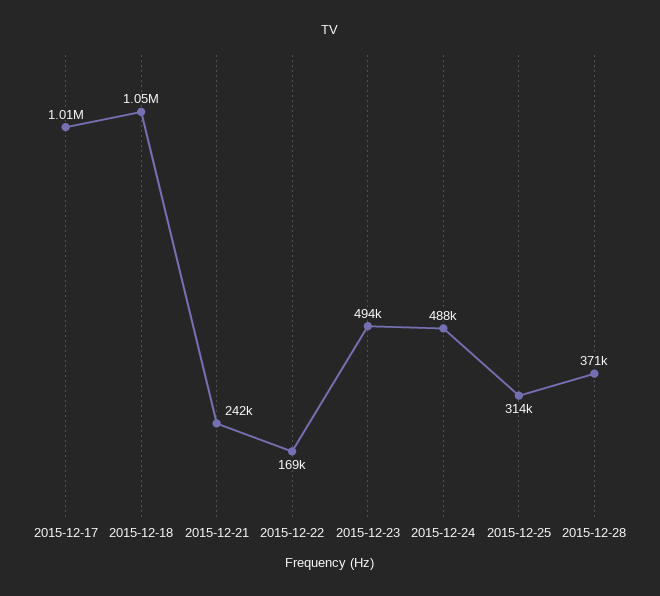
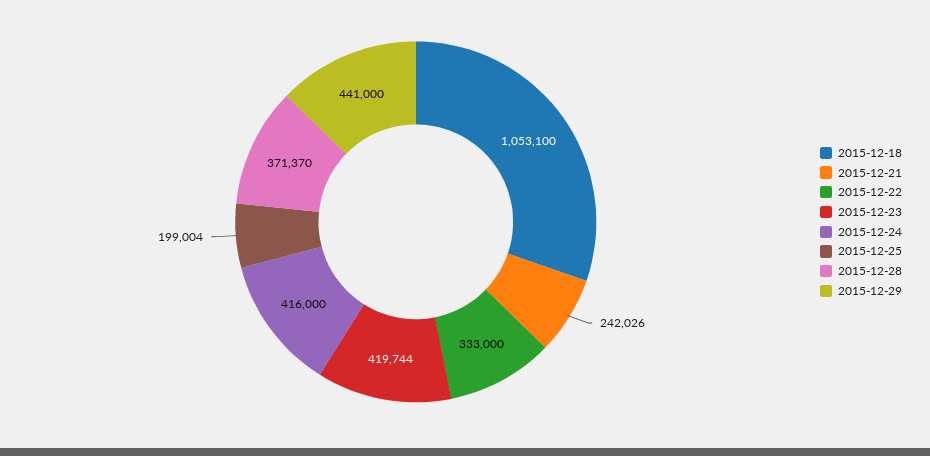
2015-12-17: 1010000 -> none
2015-12-22: 169000 -> 333000
2015-12-23: 494000 -> 419744
2015-12-24: 488000 -> 416000
2015-12-25: 314000 -> 199004
2015-12-29: none -> 441000

